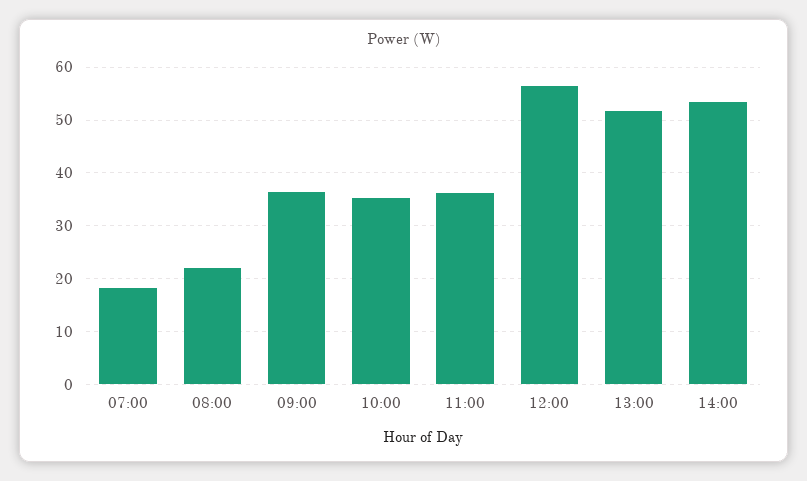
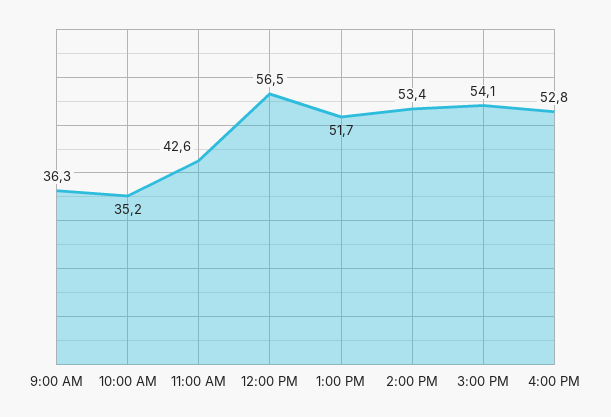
07:00: 18 -> none
08:00: 22 -> none
11:00: 36 -> 42.6
3:00 PM: none -> 54.1
4:00 PM: none -> 52.8

